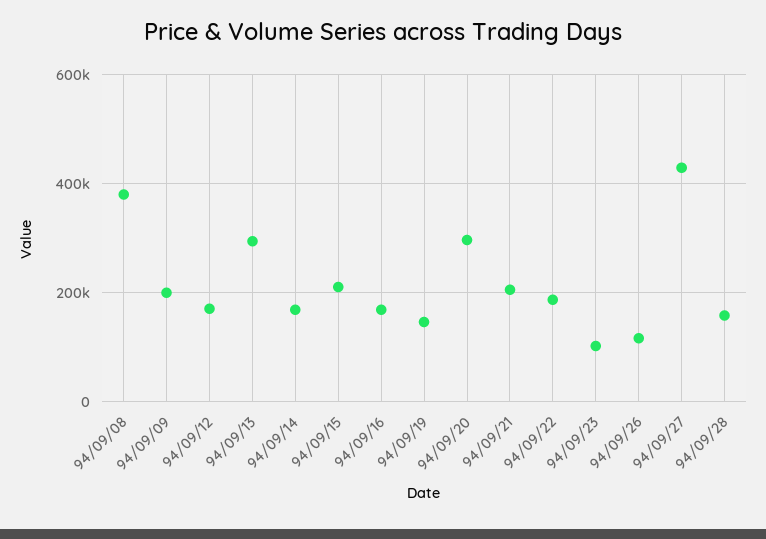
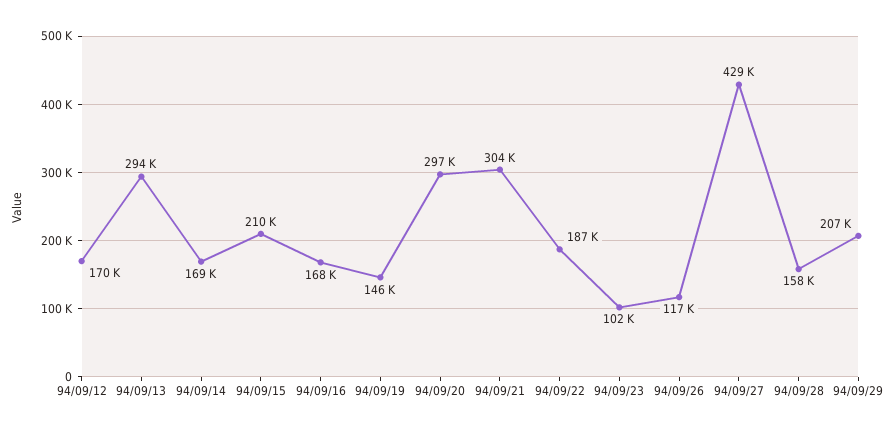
94/09/08: 380000 -> none
94/09/09: 200000 -> none
94/09/21: 200000 -> 304000
94/09/29: none -> 207000

